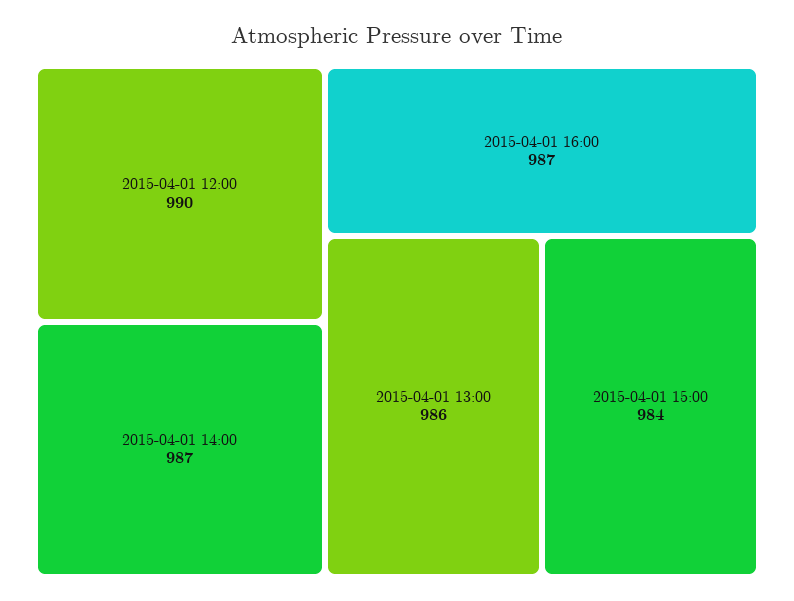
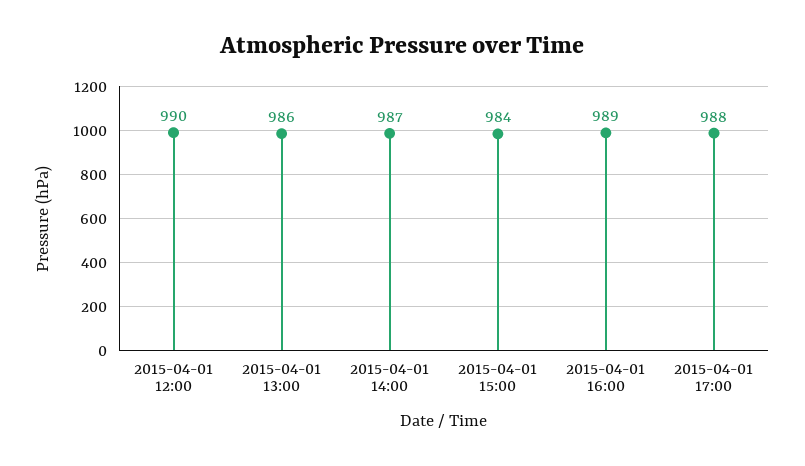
2015-04-01 16:00: 987 -> 989
2015-04-01 17:00: none -> 988

